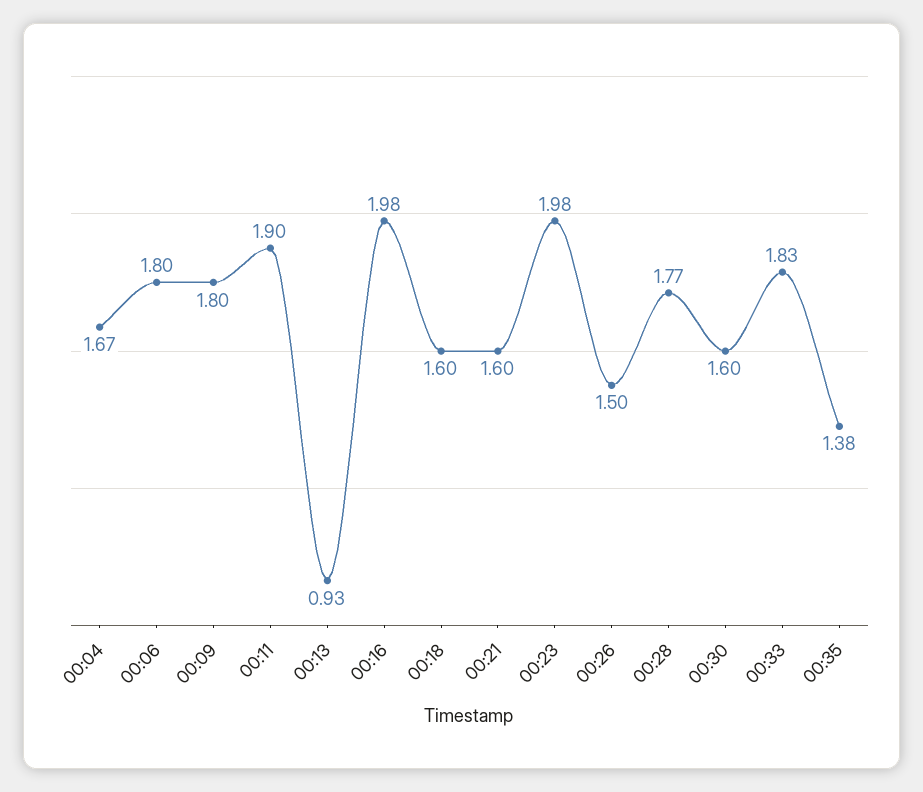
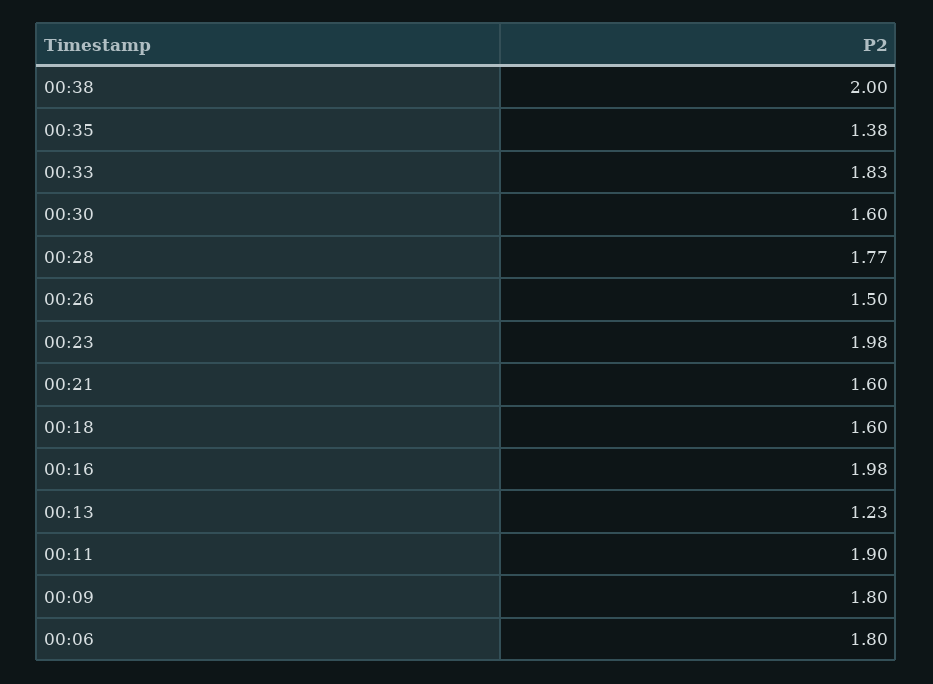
00:04: 1.67 -> none
00:13: 0.93 -> 1.23
00:38: none -> 2

